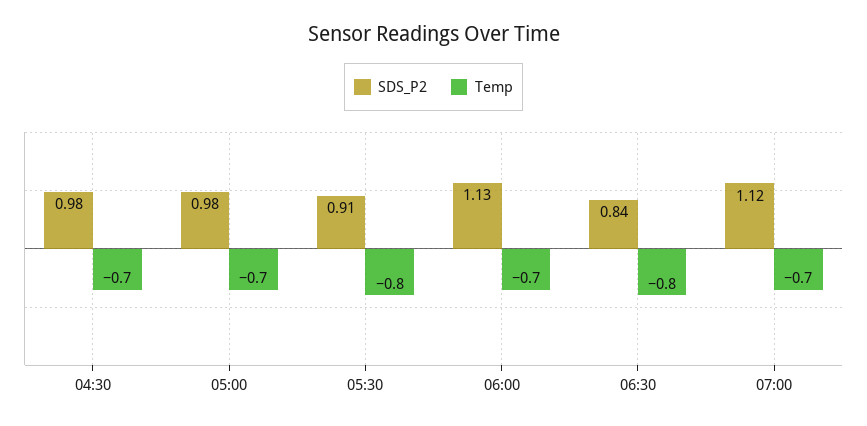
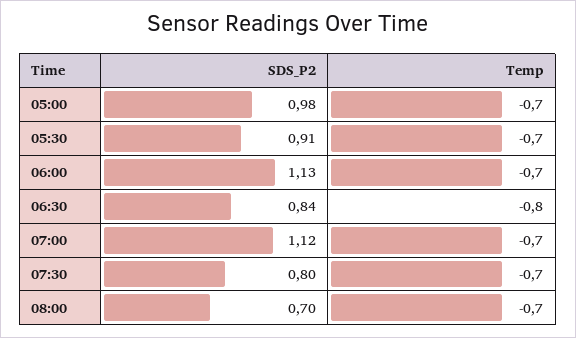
SDS_P2, 04:30: 0.98 -> none
Temp, 04:30: -0.7 -> none
Temp, 05:30: -0.8 -> -0.7
SDS_P2, 07:30: none -> 0.8
Temp, 07:30: none -> -0.7
SDS_P2, 08:00: none -> 0.7
Temp, 08:00: none -> -0.7

